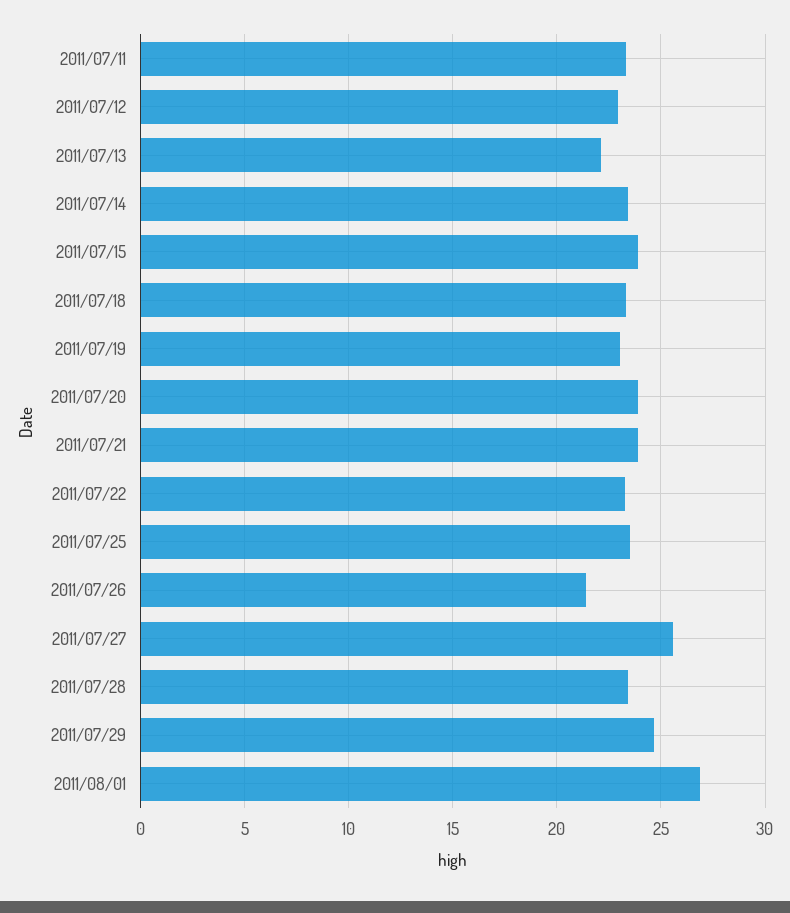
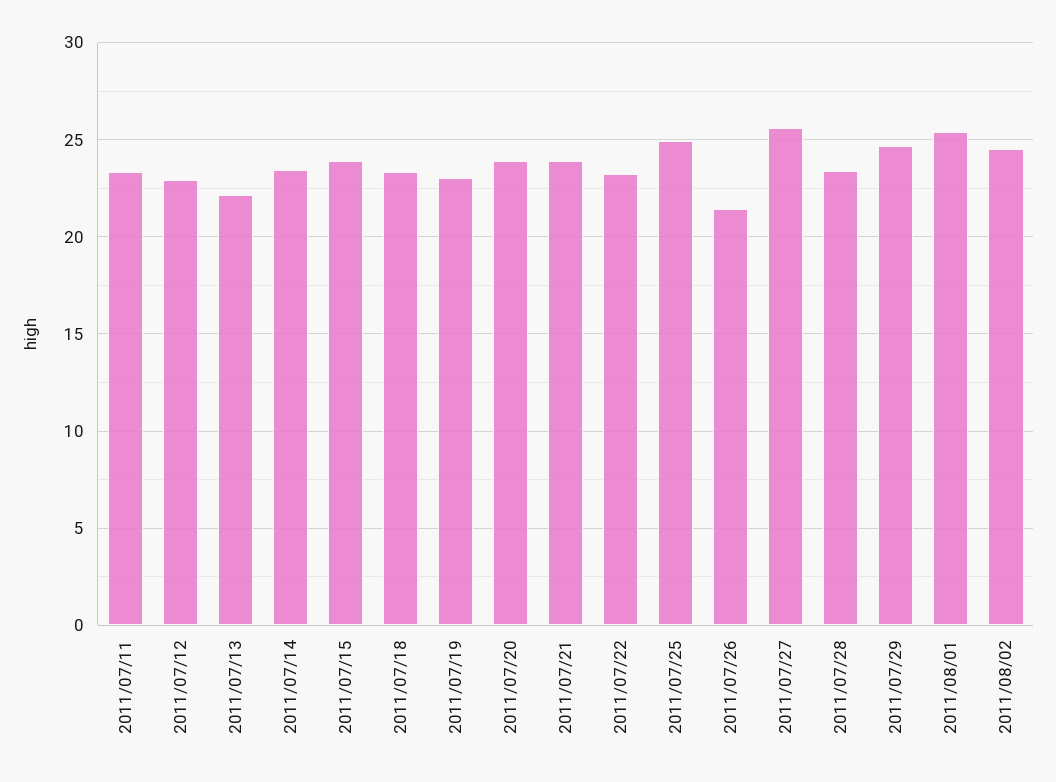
2011/07/25: 23.5 -> 25
2011/08/01: 27 -> 25.5
2011/08/02: none -> 24.5

